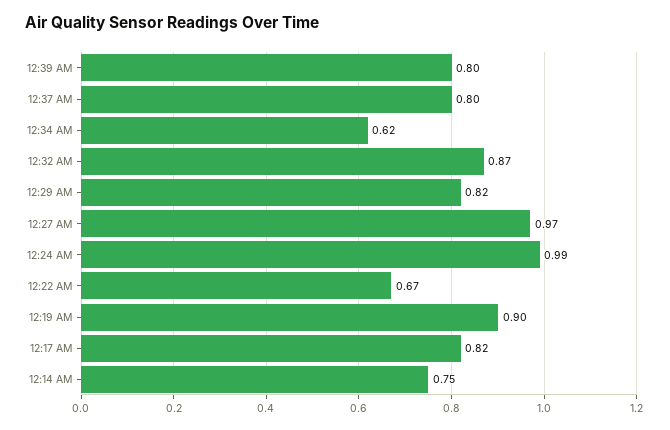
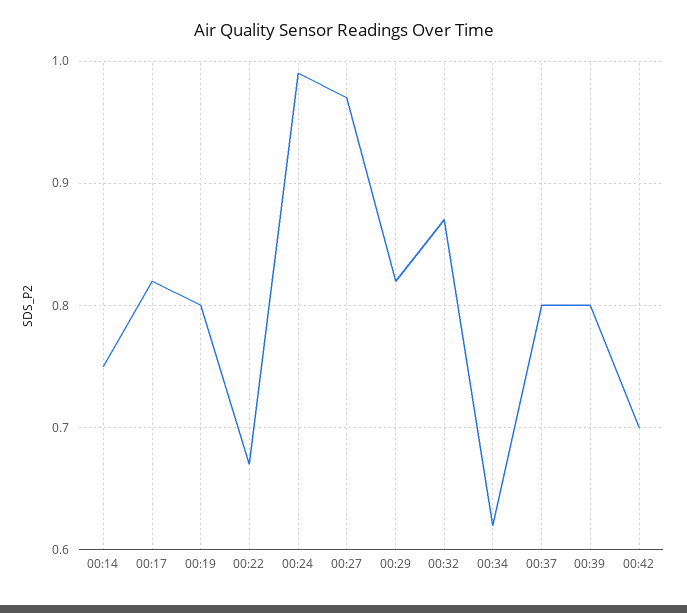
12:19 AM: 0.9 -> 0.8
00:42: none -> 0.7

